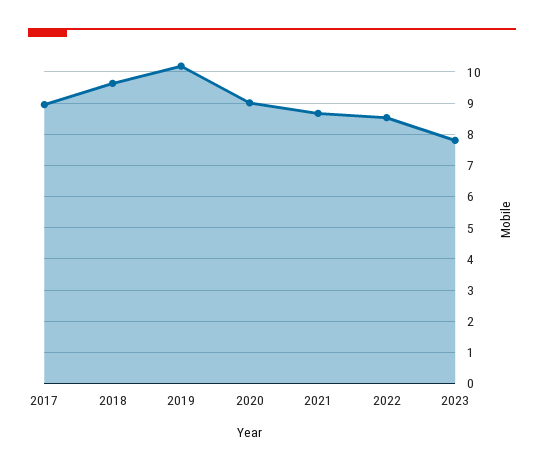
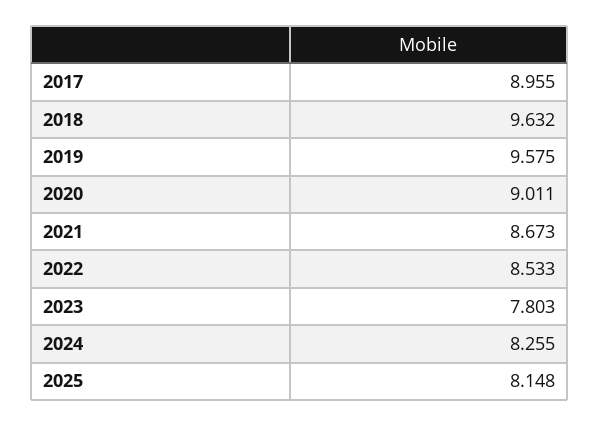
2019: 10.2 -> 9.575
2024: none -> 8.255
2025: none -> 8.148

